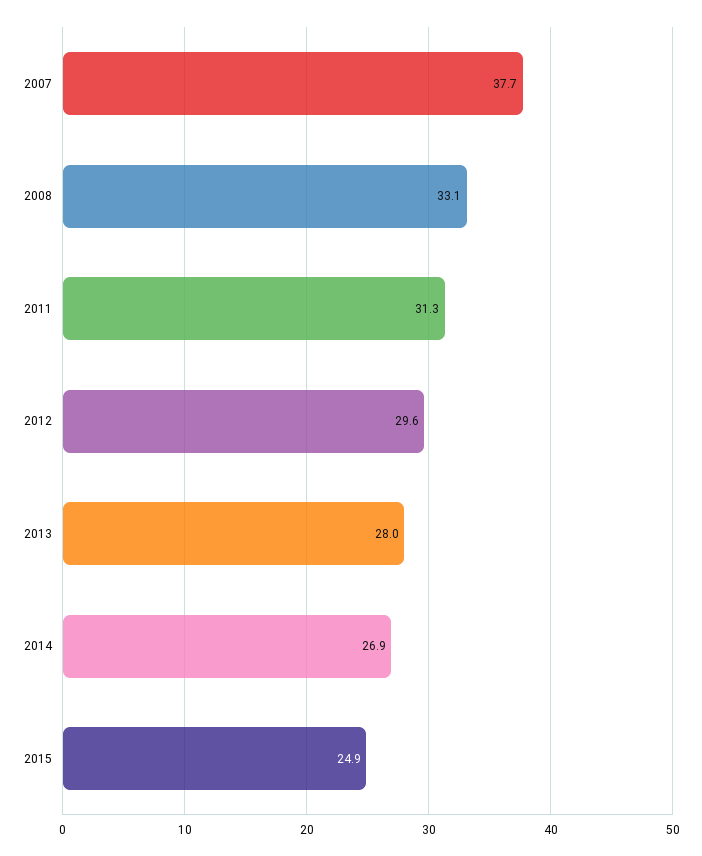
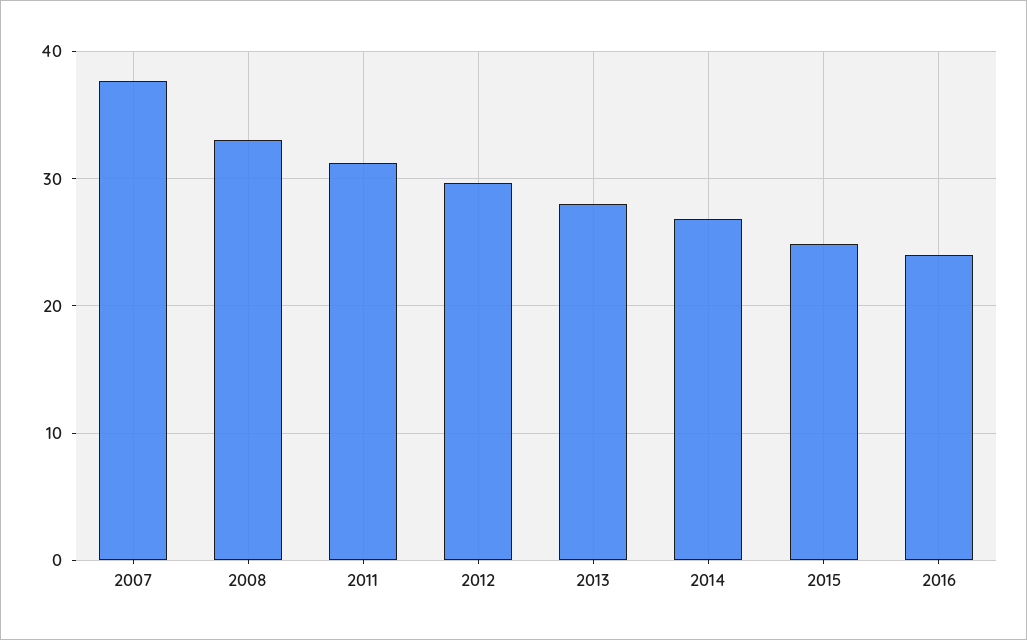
2016: none -> 24

